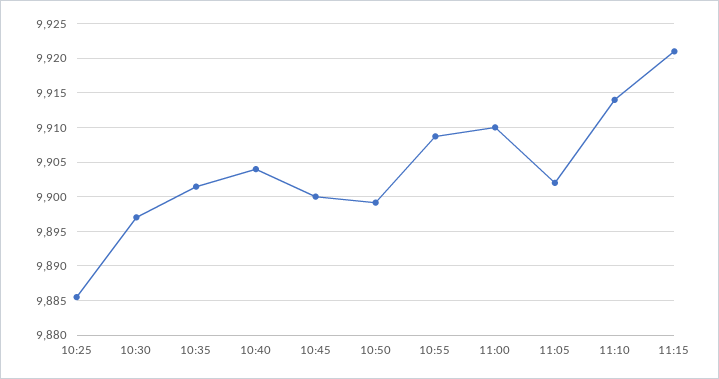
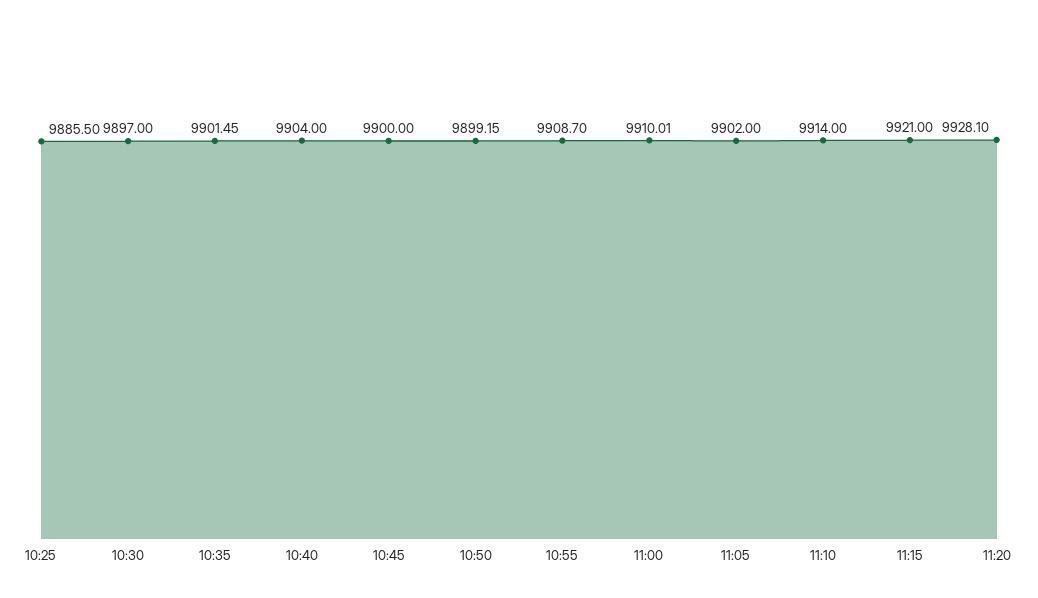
11:20: none -> 9928.1

